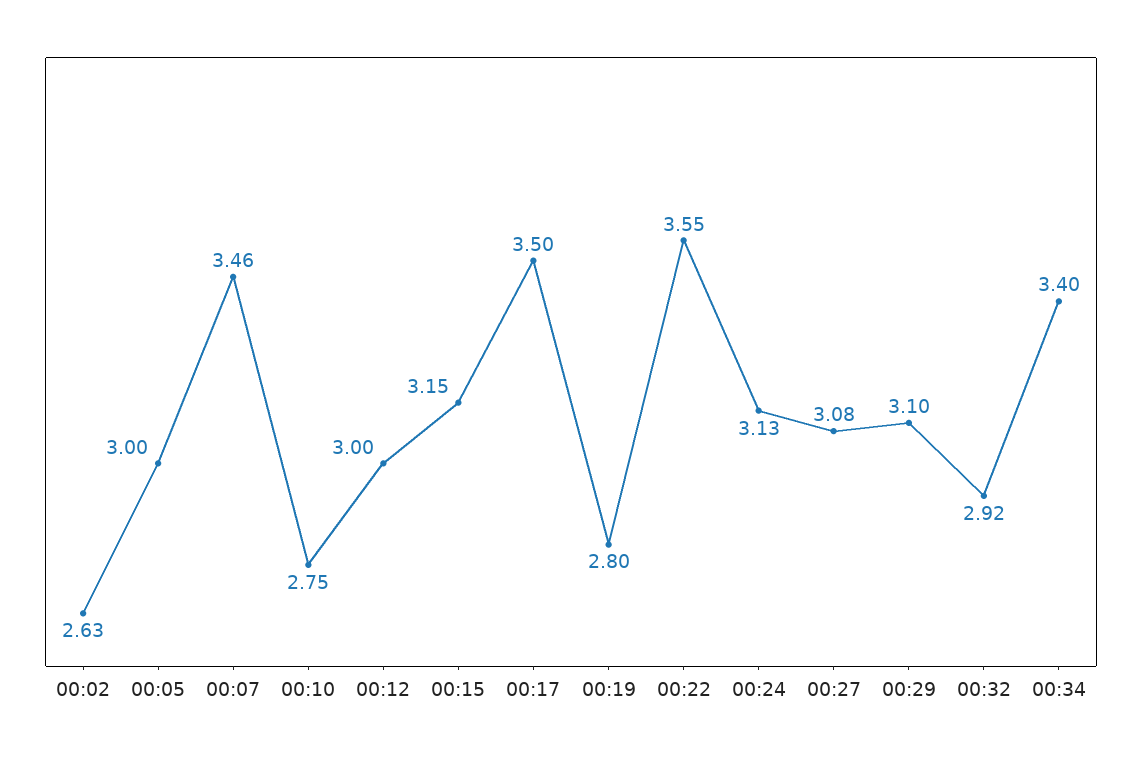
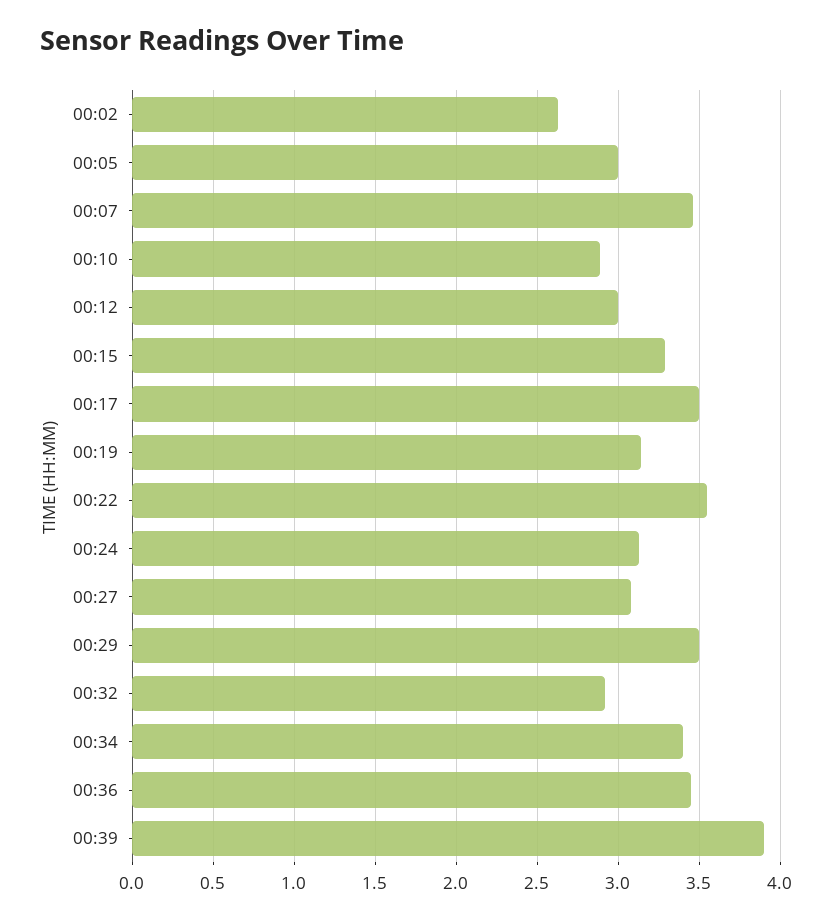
00:10: 2.75 -> 2.9
00:15: 3.15 -> 3.3
00:19: 2.8 -> 3.15
00:29: 3.1 -> 3.5
00:36: none -> 3.45
00:39: none -> 3.9

